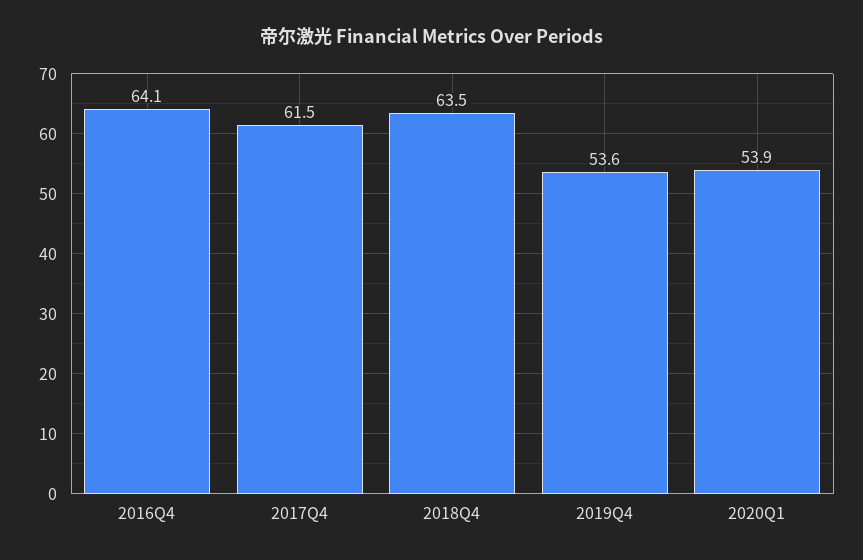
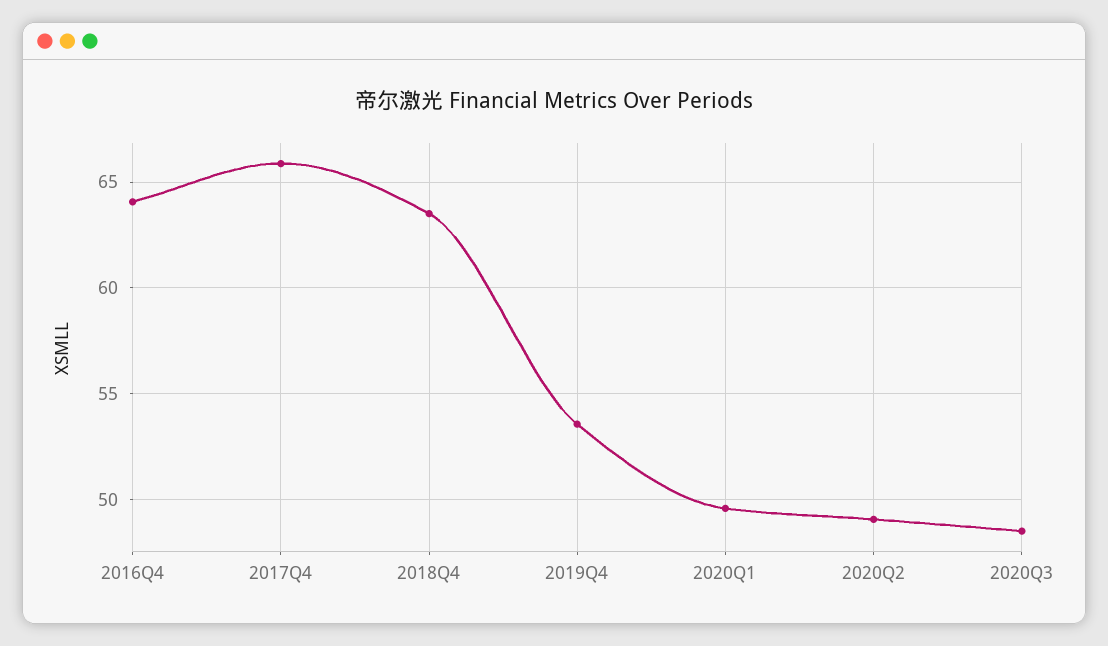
2017Q4: 61.5 -> 66
2020Q1: 53.9 -> 49.5
2020Q2: none -> 49
2020Q3: none -> 48.5

